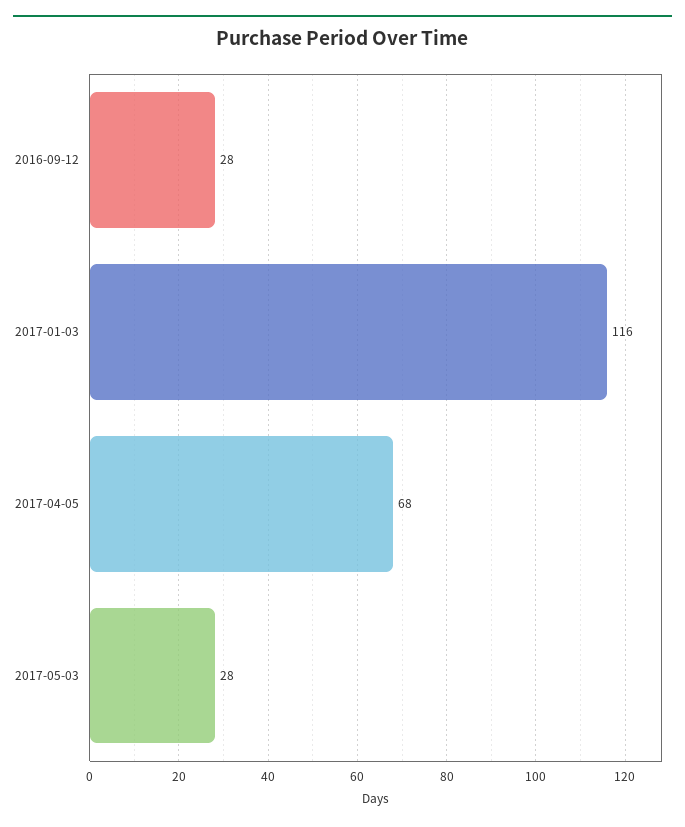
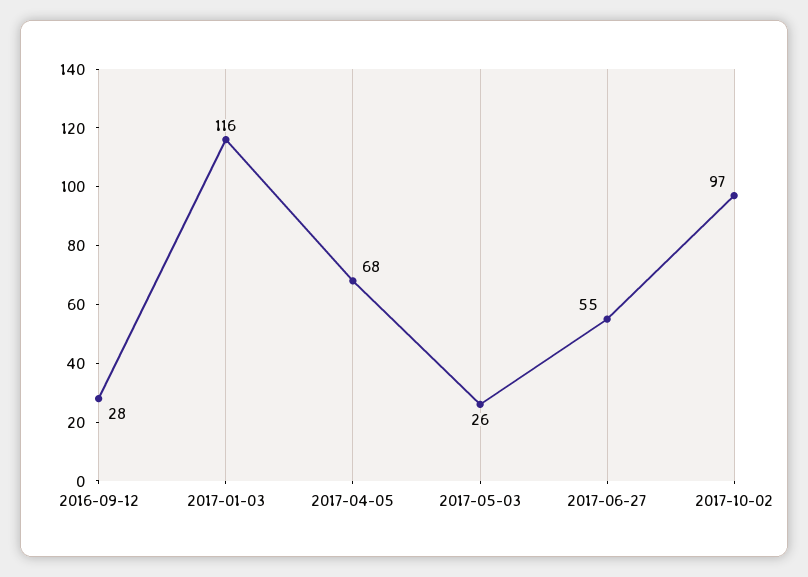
2017-05-03: 28 -> 26
2017-06-27: none -> 55
2017-10-02: none -> 97

